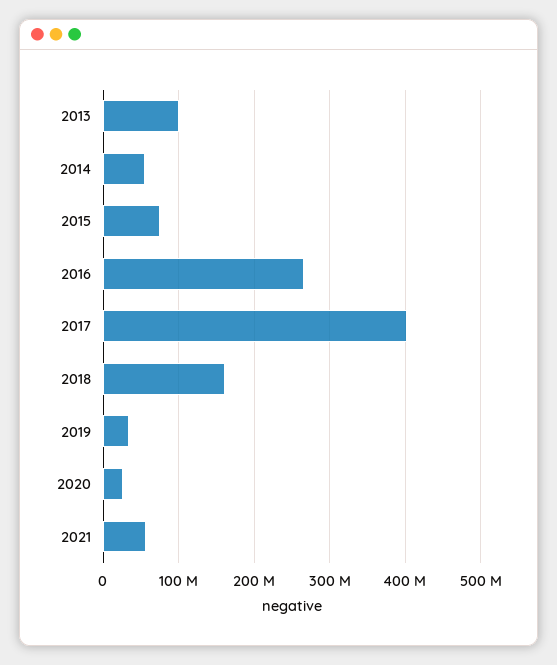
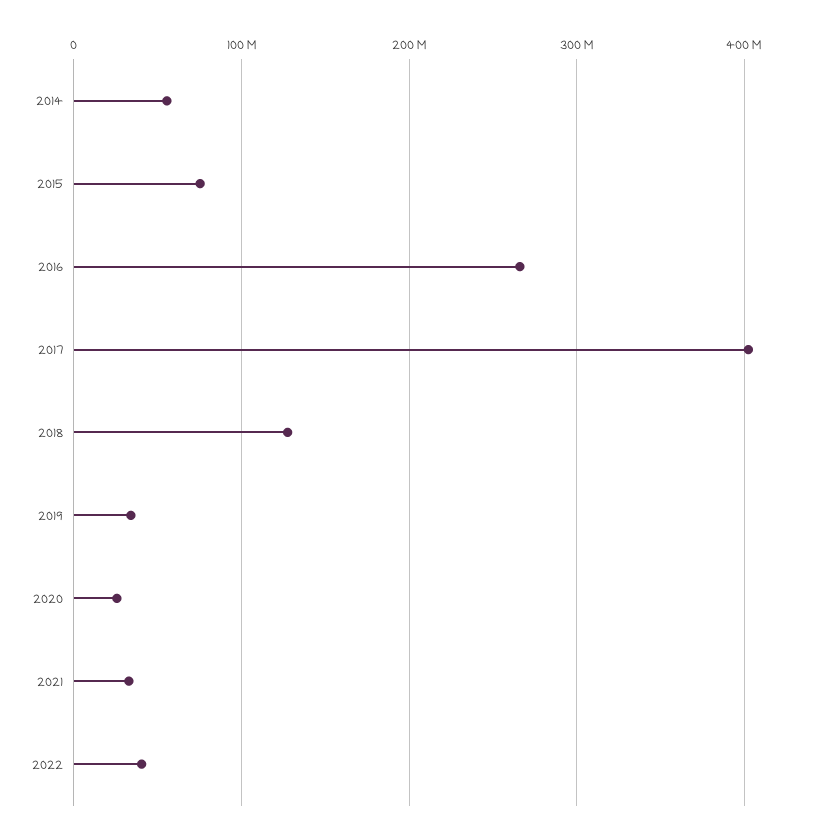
2013: 100000000 -> none
2018: 160000000 -> 130000000
2021: 60000000 -> 30000000
2022: none -> 40000000

